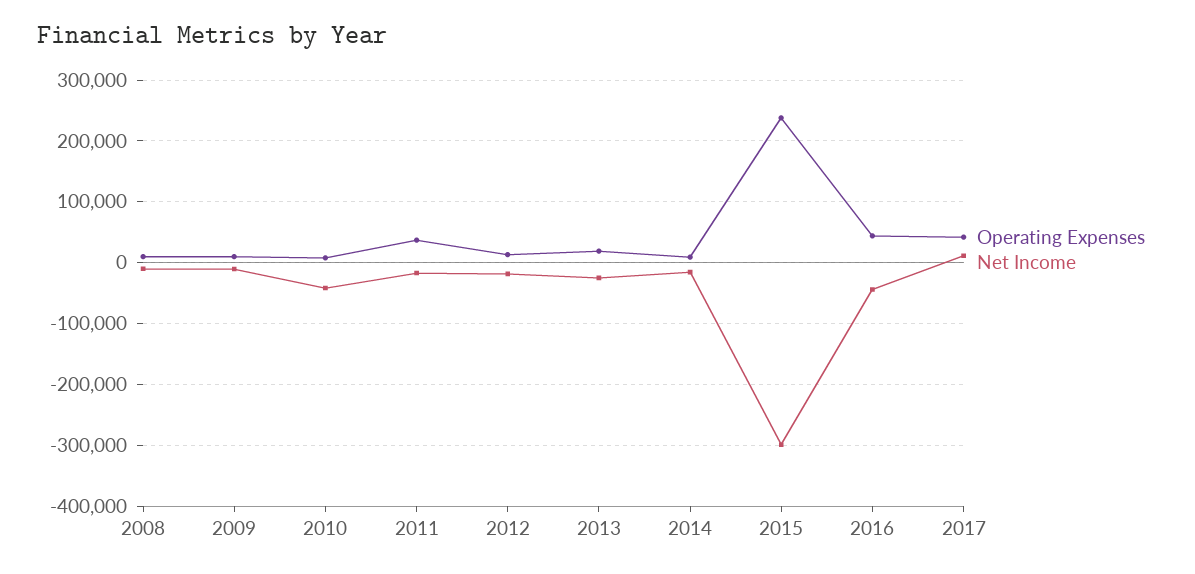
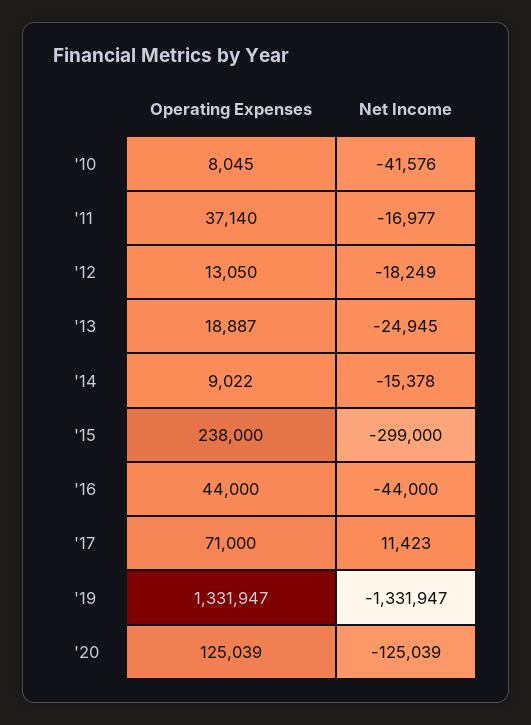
Operating Expenses, 2008: 10000 -> none
Net Income, 2008: -10000 -> none
Operating Expenses, 2009: 10000 -> none
Net Income, 2009: -10000 -> none
Operating Expenses, 2017: 40000 -> 71000
Operating Expenses, '19: none -> 1331947
Net Income, '19: none -> -1331947
Operating Expenses, '20: none -> 125039
Net Income, '20: none -> -125039

